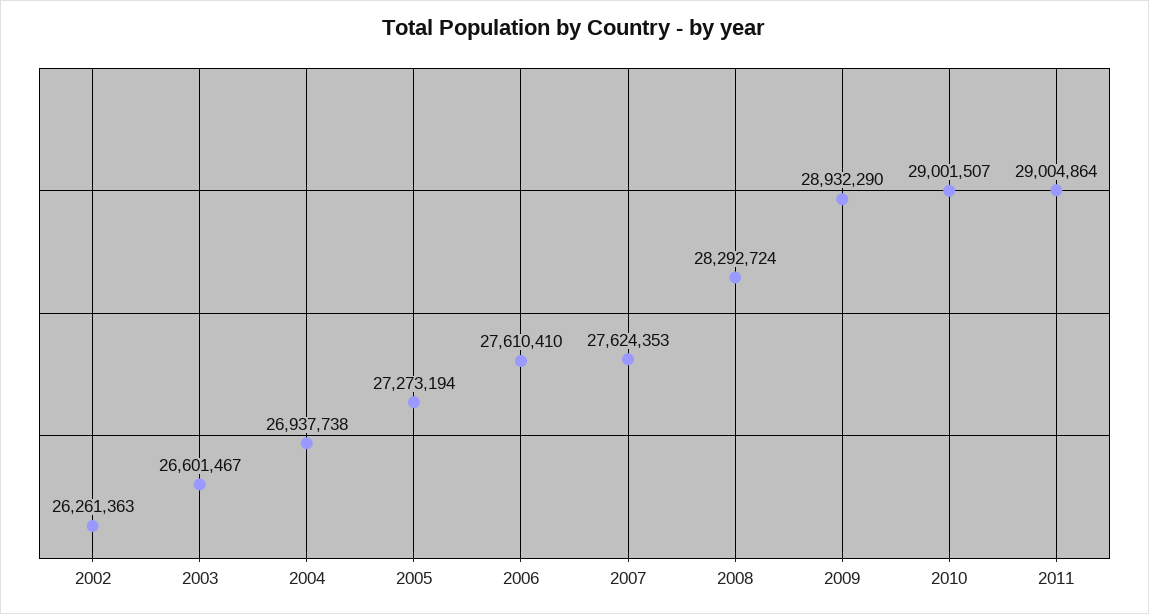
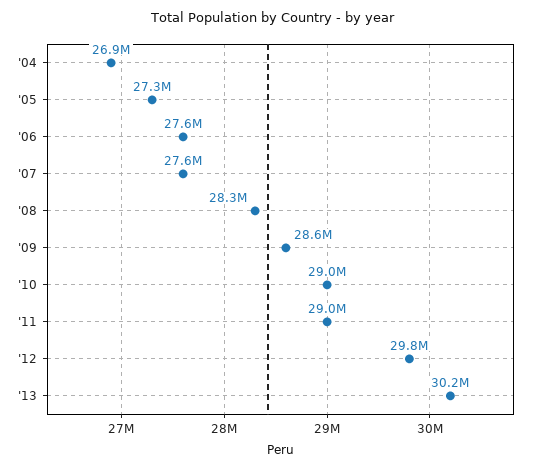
2002: 26261363 -> none
2003: 26601467 -> none
2009: 28932290 -> 28600000
'12: none -> 29800000
'13: none -> 30200000

